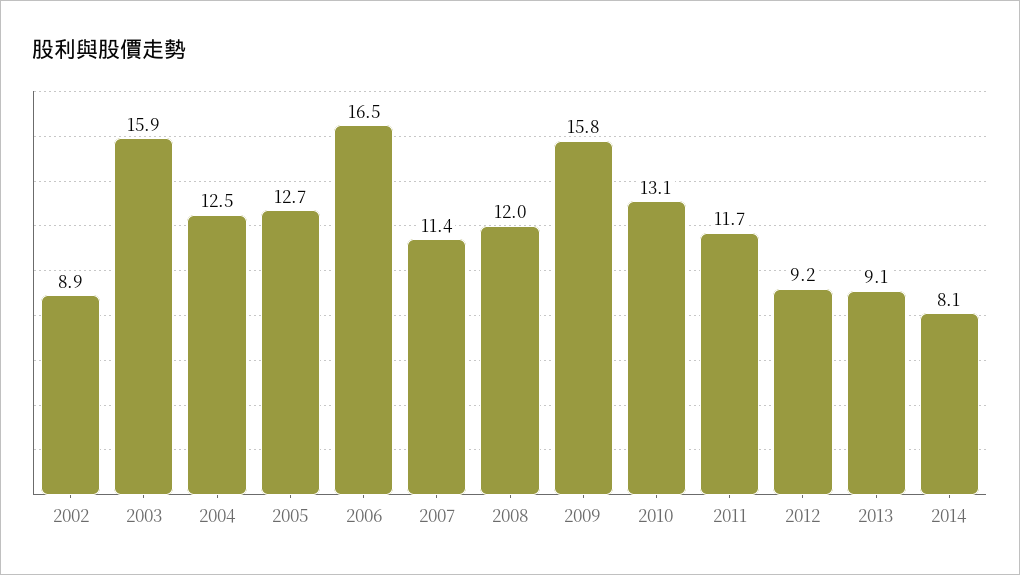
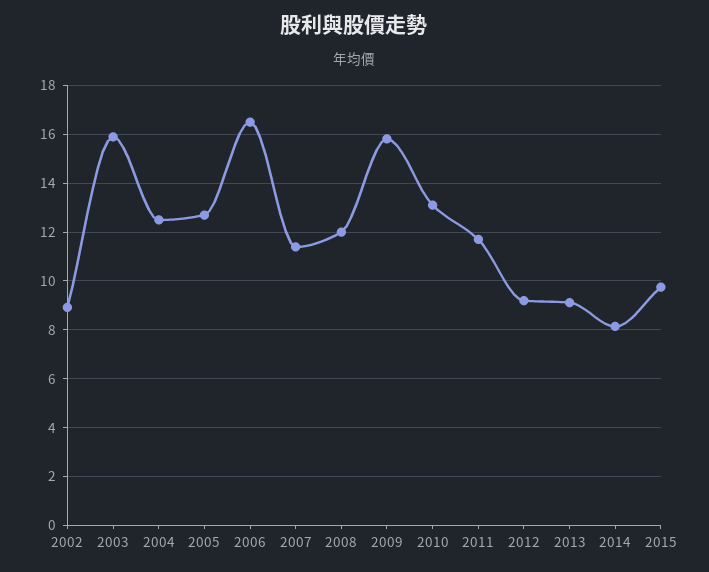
2015: none -> 9.75

